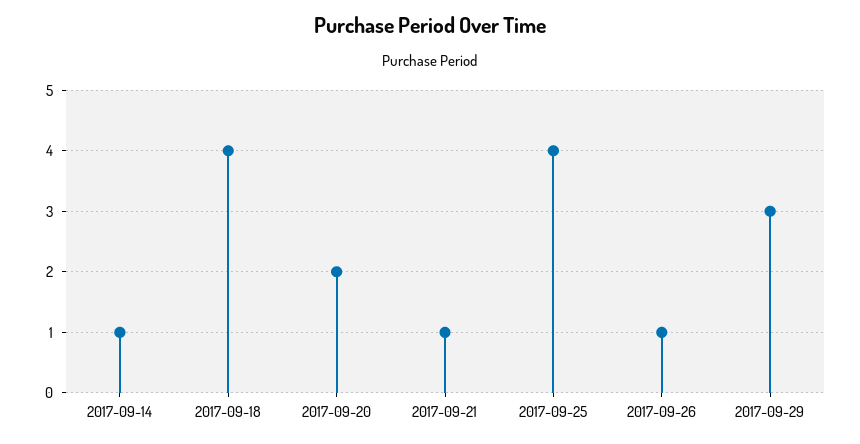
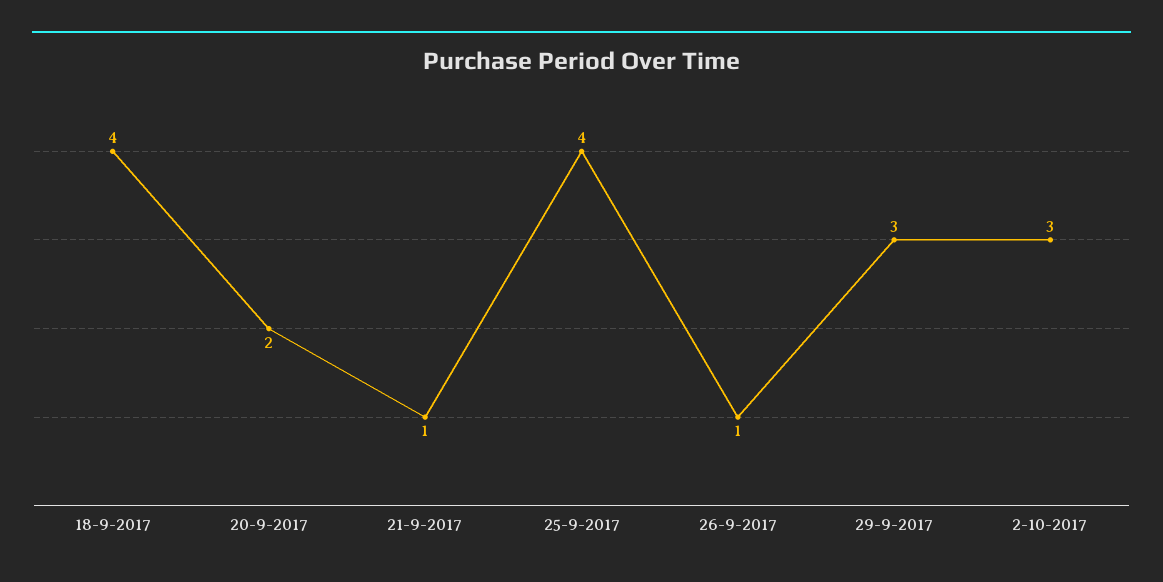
2017-09-14: 1 -> none
2-10-2017: none -> 3

